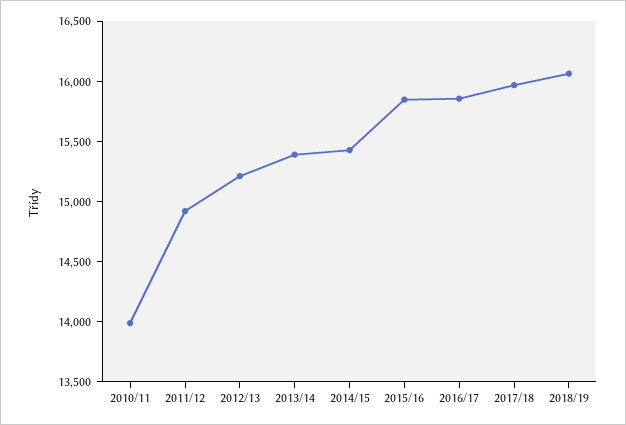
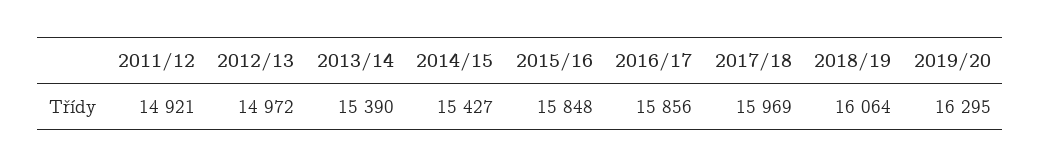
2010/11: 14000 -> none
2012/13: 15200 -> 14972
2019/20: none -> 16295

